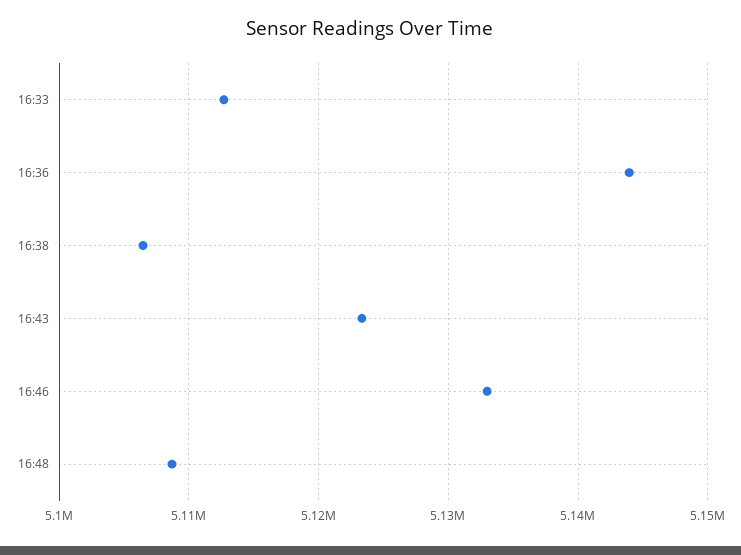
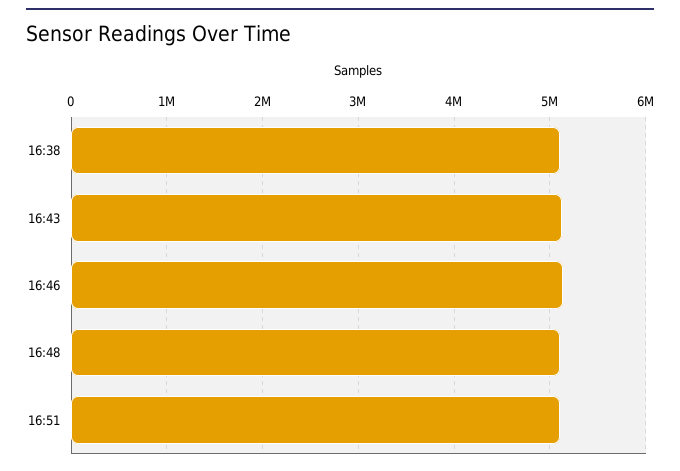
16:33: 5113000 -> none
16:36: 5144000 -> none
16:51: none -> 5100000

